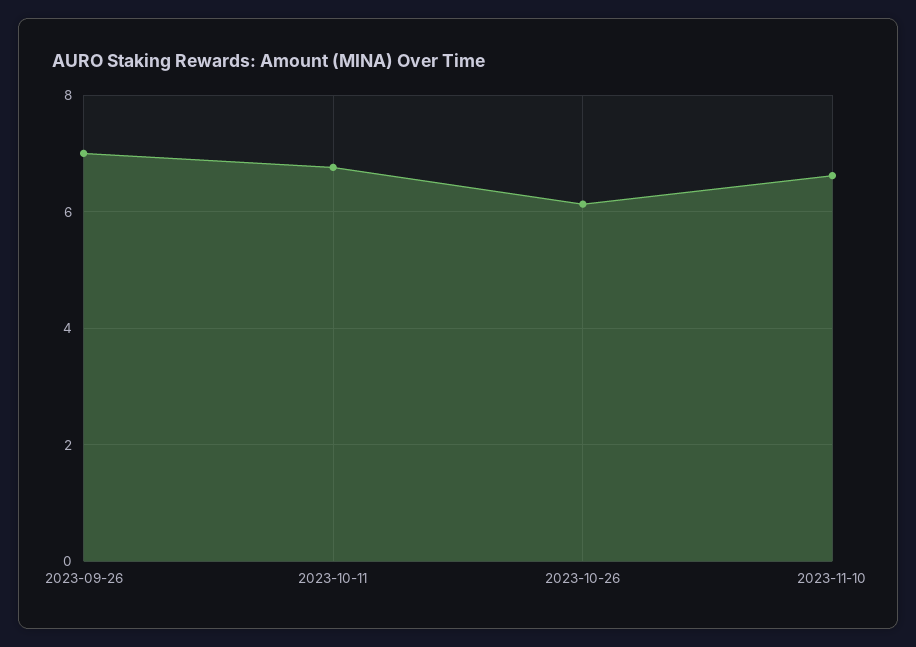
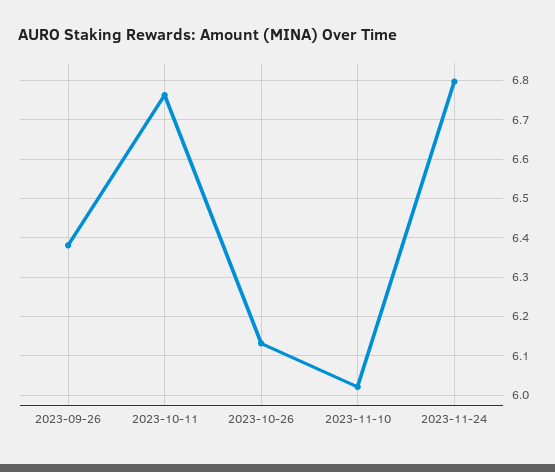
2023-09-26: 7 -> 6.38
2023-11-10: 6.6 -> 6.02
2023-11-24: none -> 6.8

